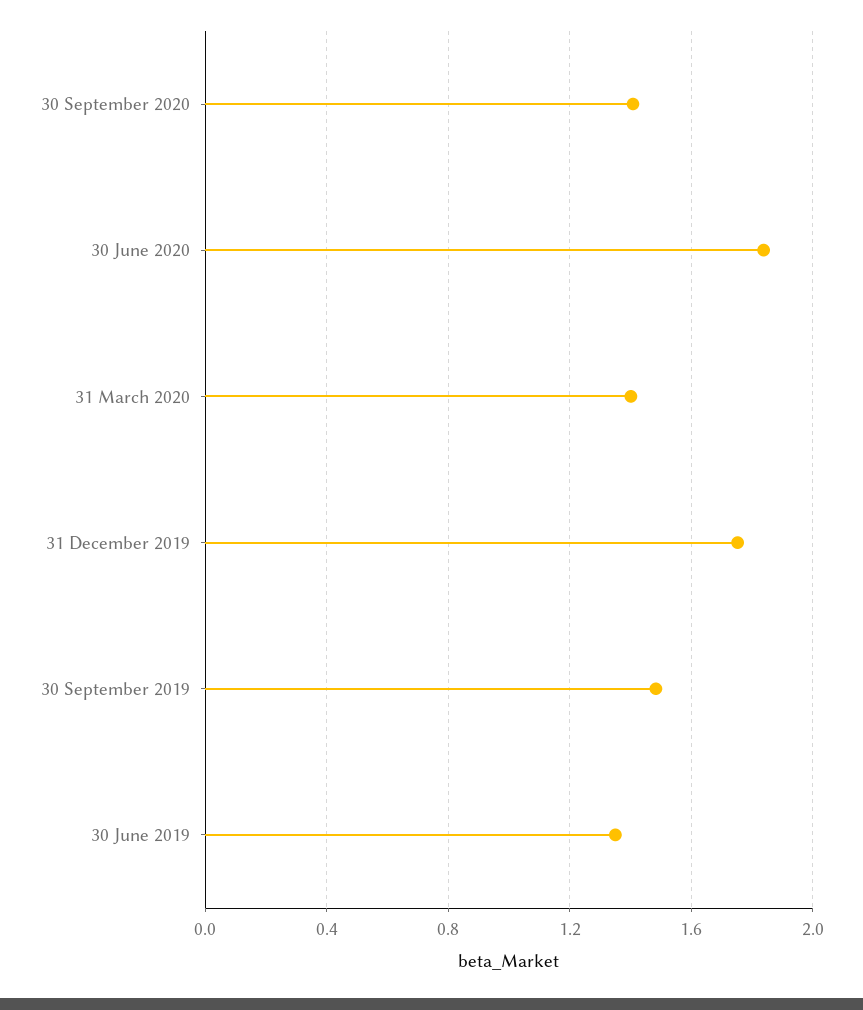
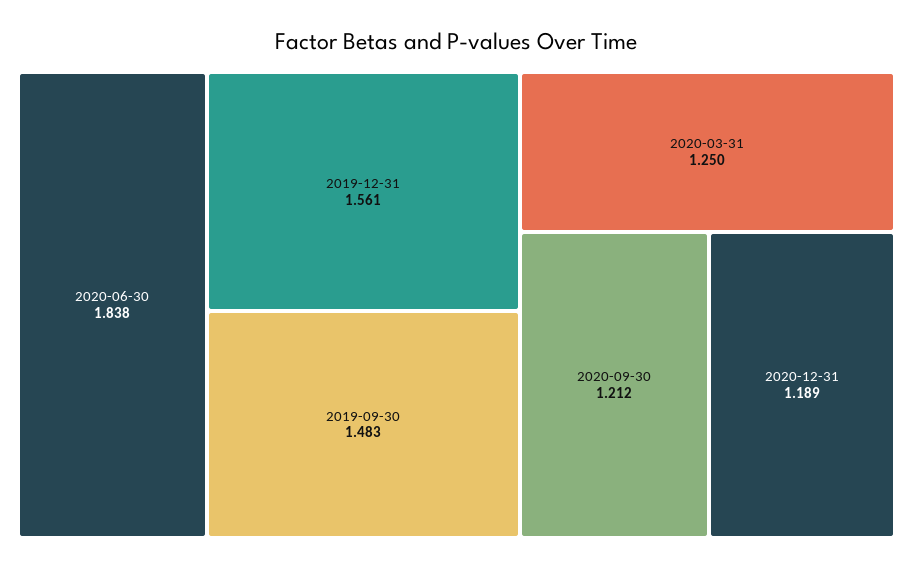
30 September 2020: 1.4 -> 1.212
31 March 2020: 1.4 -> 1.25
31 December 2019: 1.75 -> 1.561
30 June 2019: 1.35 -> none
2020-12-31: none -> 1.189

